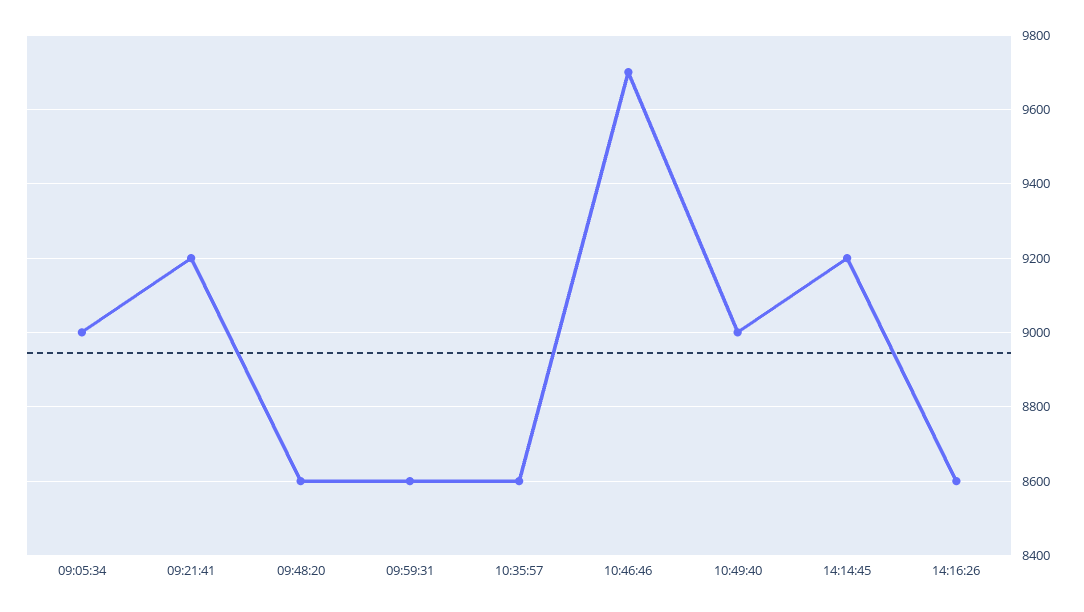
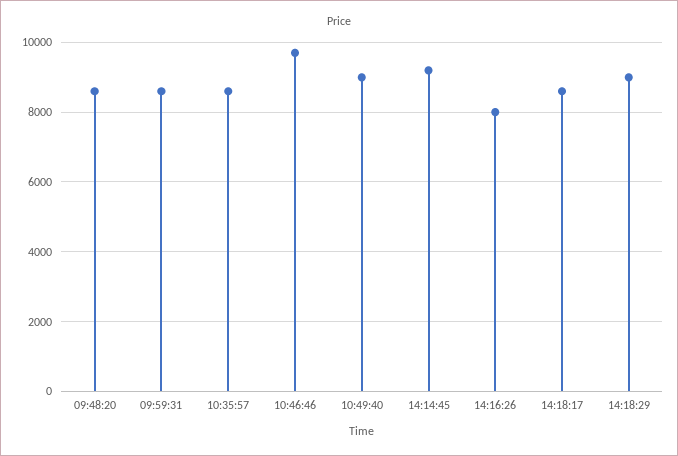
09:05:34: 9000 -> none
09:21:41: 9200 -> none
14:16:26: 8600 -> 8000
14:18:17: none -> 8600
14:18:29: none -> 9000

